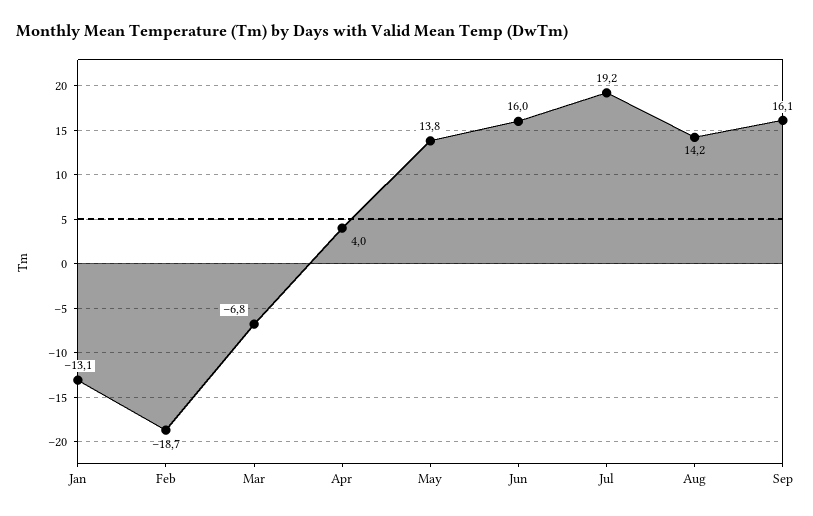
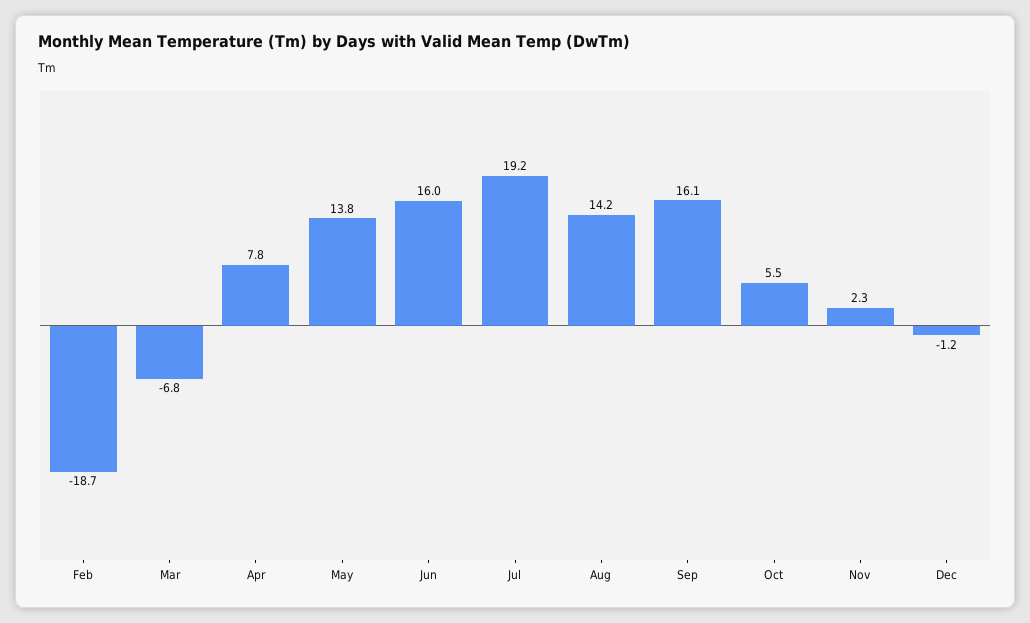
Jan: -13.1 -> none
Apr: 4 -> 7.8
Oct: none -> 5.5
Nov: none -> 2.3
Dec: none -> -1.2

